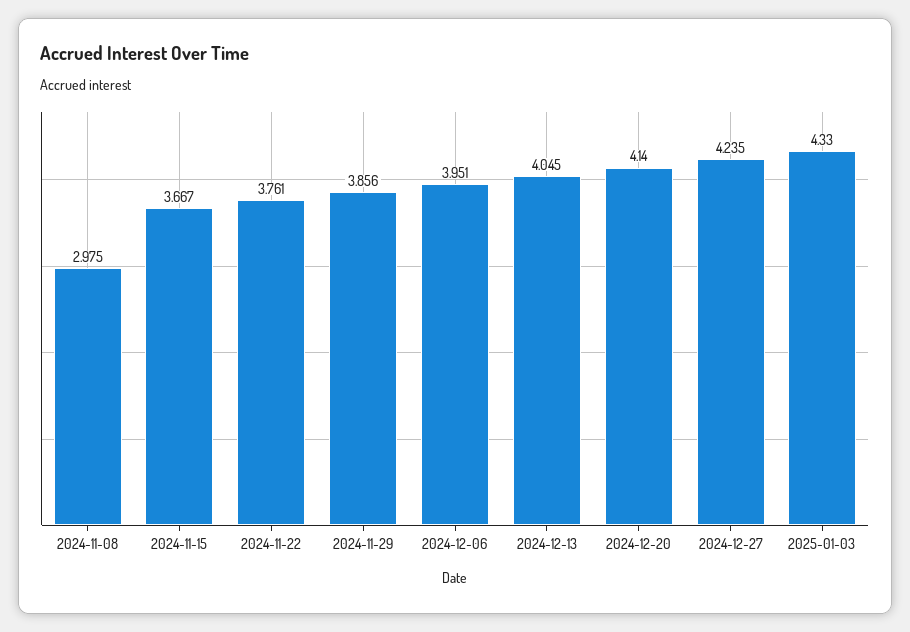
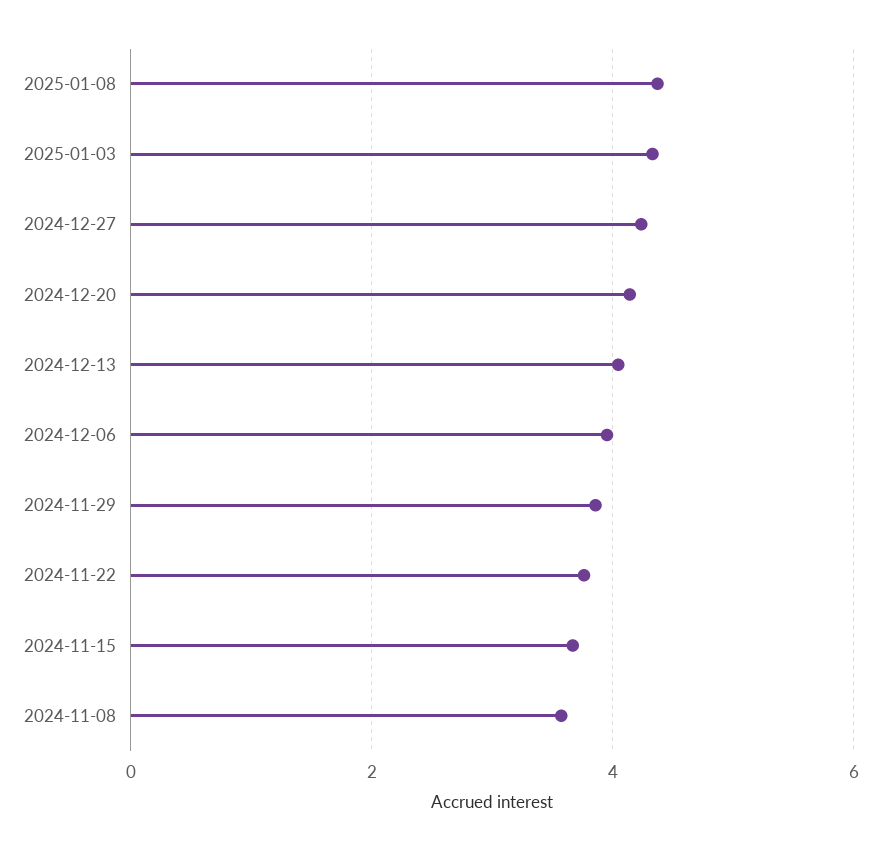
2024-11-08: 2.975 -> 3.6
2025-01-08: none -> 4.4

